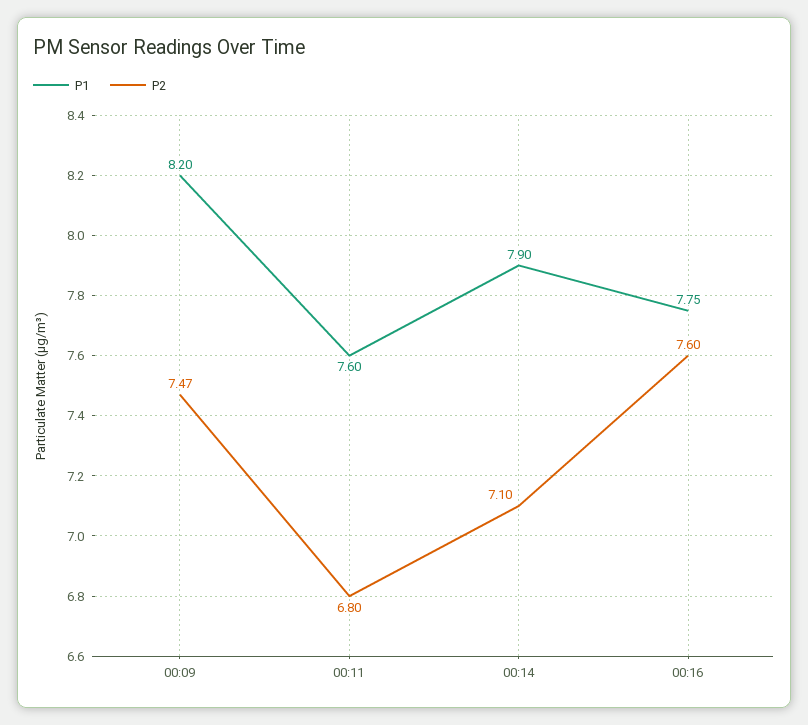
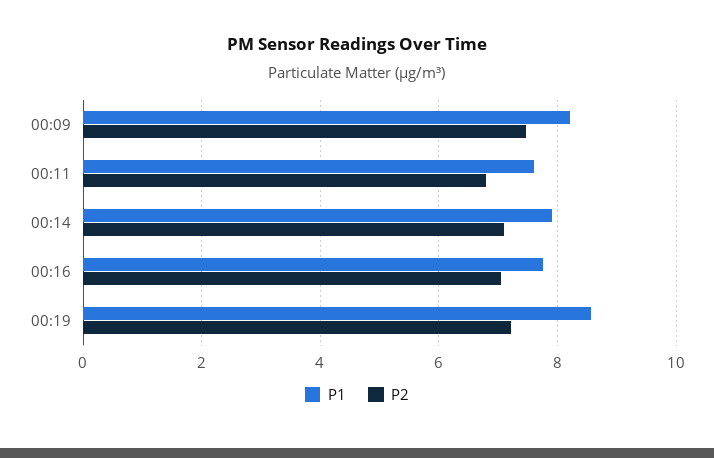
P2, 00:16: 7.6 -> 7
P1, 00:19: none -> 8.6
P2, 00:19: none -> 7.2

